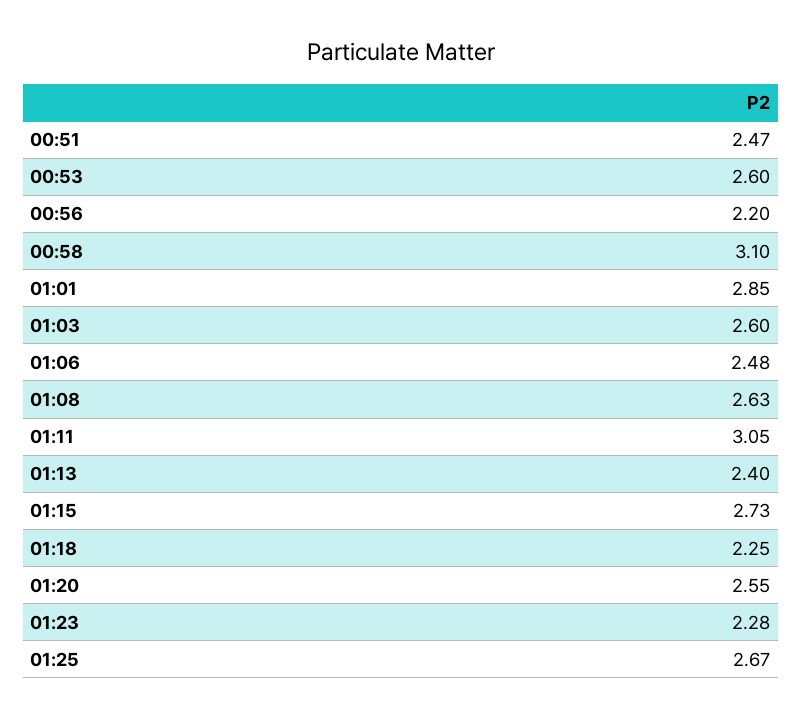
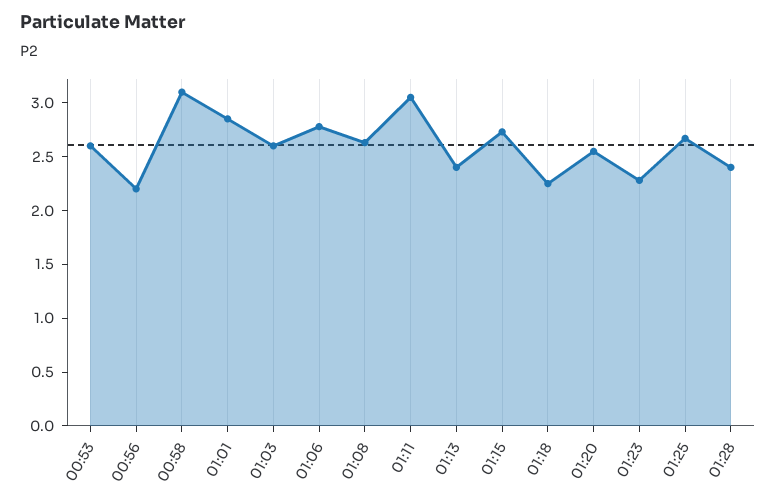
00:51: 2.47 -> none
01:06: 2.48 -> 2.8
01:28: none -> 2.4

